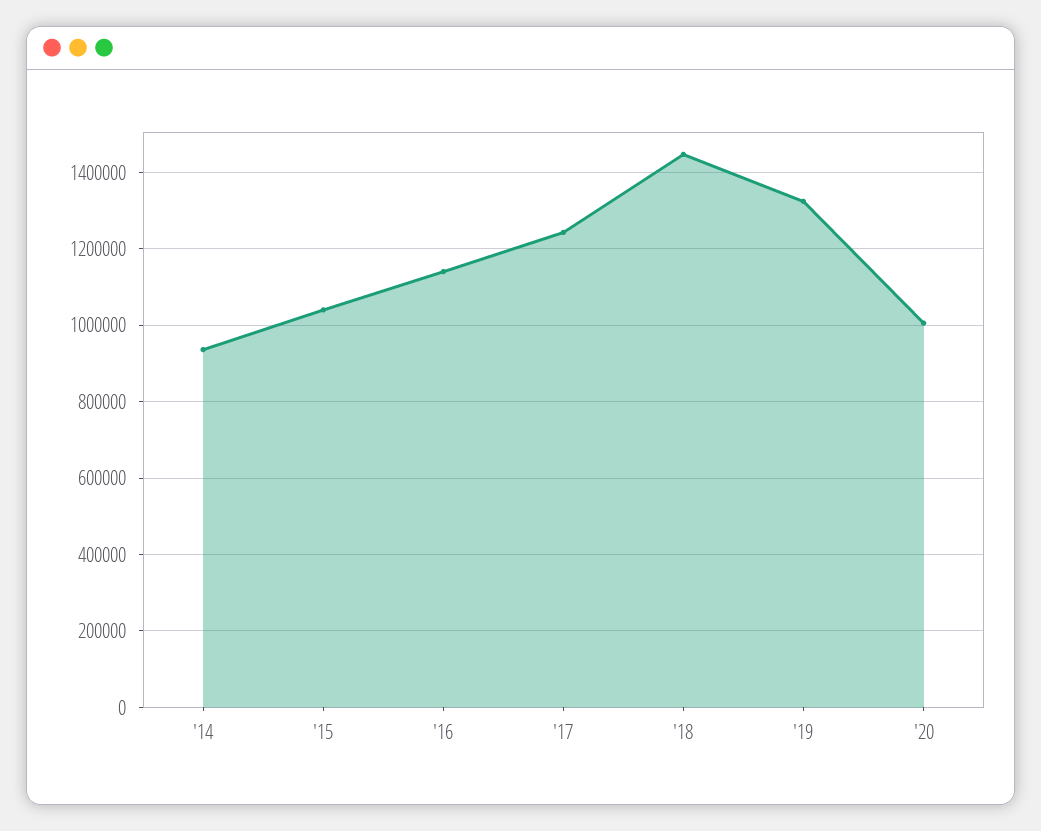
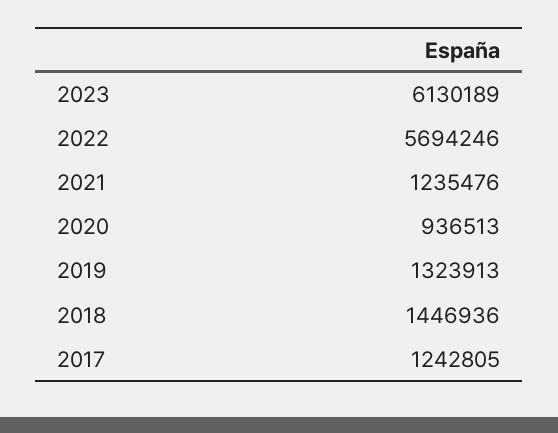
'14: 940000 -> none
'15: 1040000 -> none
'16: 1140000 -> none
'20: 1000000 -> 936513
2023: none -> 6130189
2022: none -> 5694246
2021: none -> 1235476

